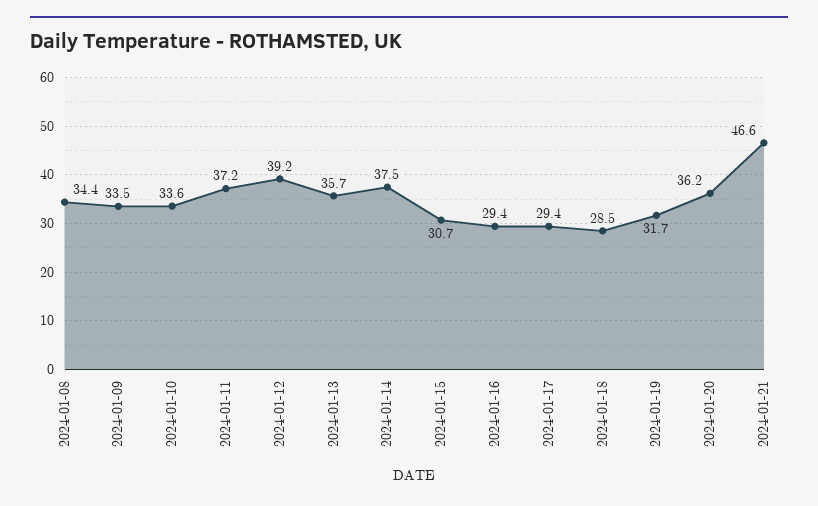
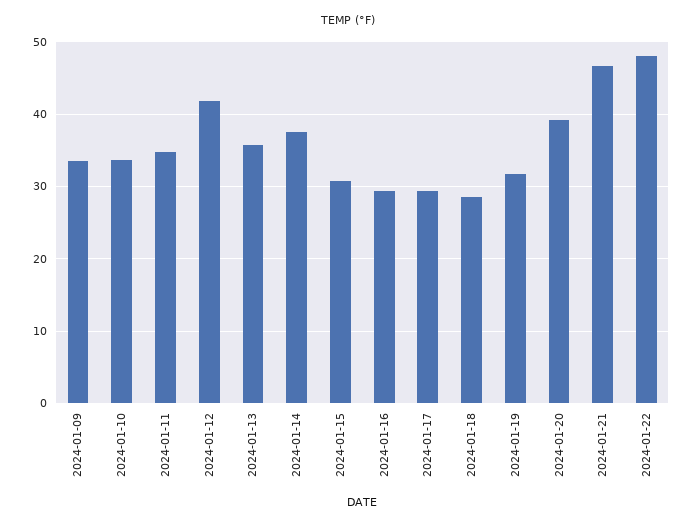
2024-01-08: 34.4 -> none
2024-01-11: 37.2 -> 35
2024-01-12: 39.2 -> 42
2024-01-20: 36.2 -> 39
2024-01-22: none -> 48

